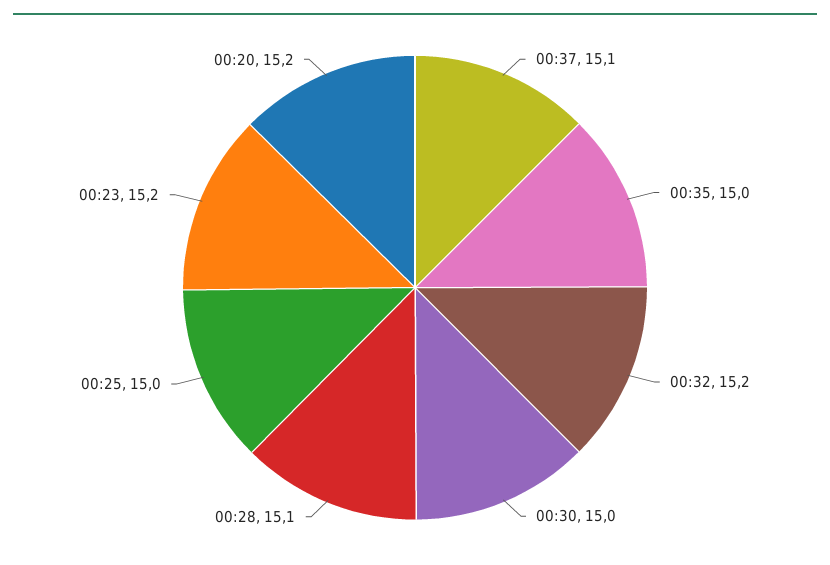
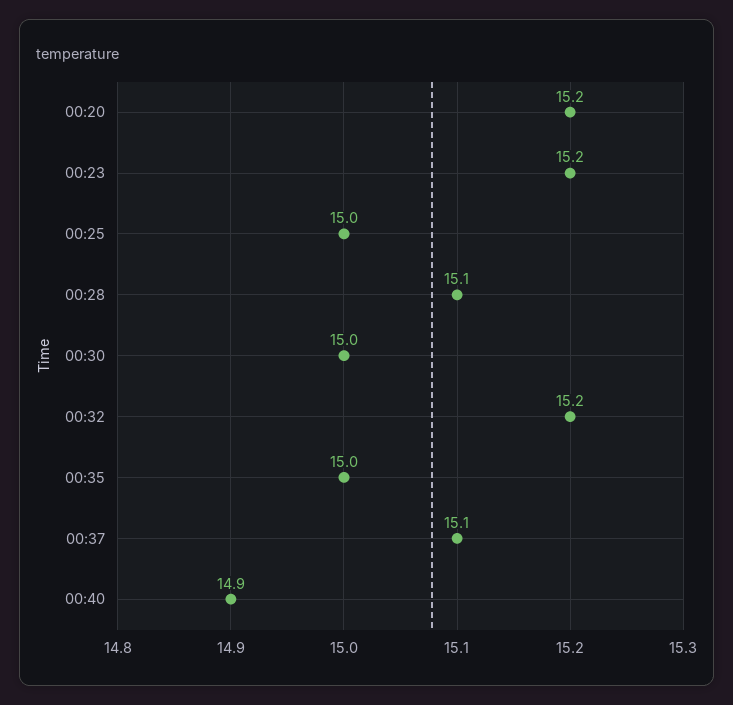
00:40: none -> 14.9

